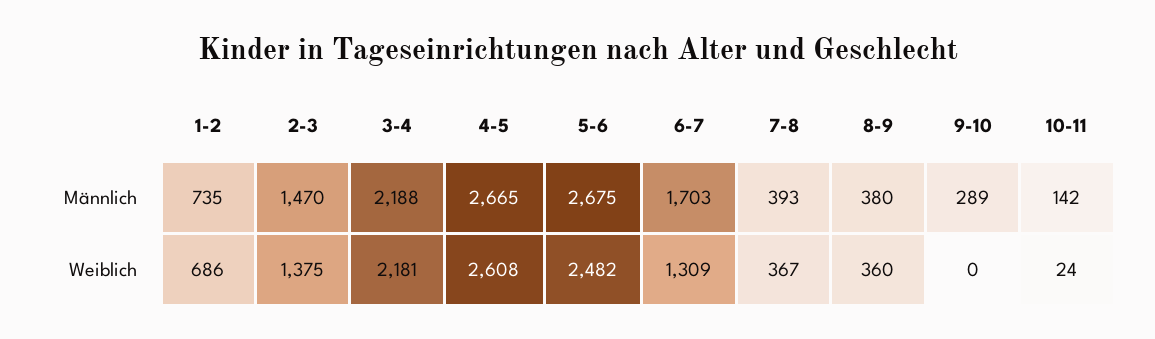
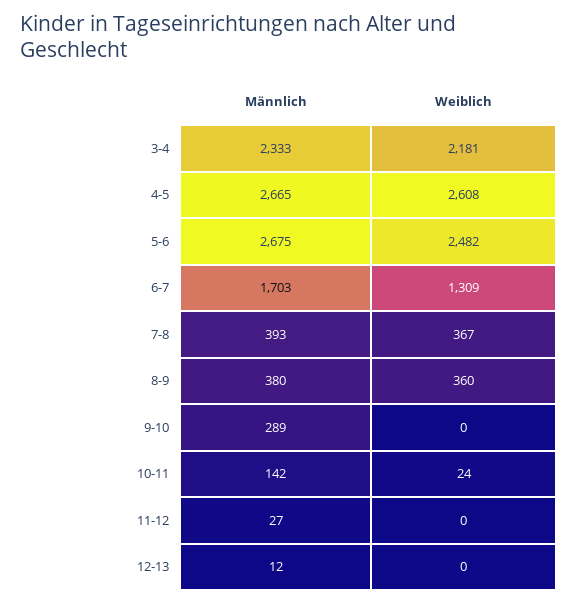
1-2, Männlich: 735 -> none
2-3, Männlich: 1470 -> none
3-4, Männlich: 2188 -> 2333
1-2, Weiblich: 686 -> none
2-3, Weiblich: 1375 -> none
11-12, Männlich: none -> 27
11-12, Weiblich: none -> 0
12-13, Männlich: none -> 12
12-13, Weiblich: none -> 0

